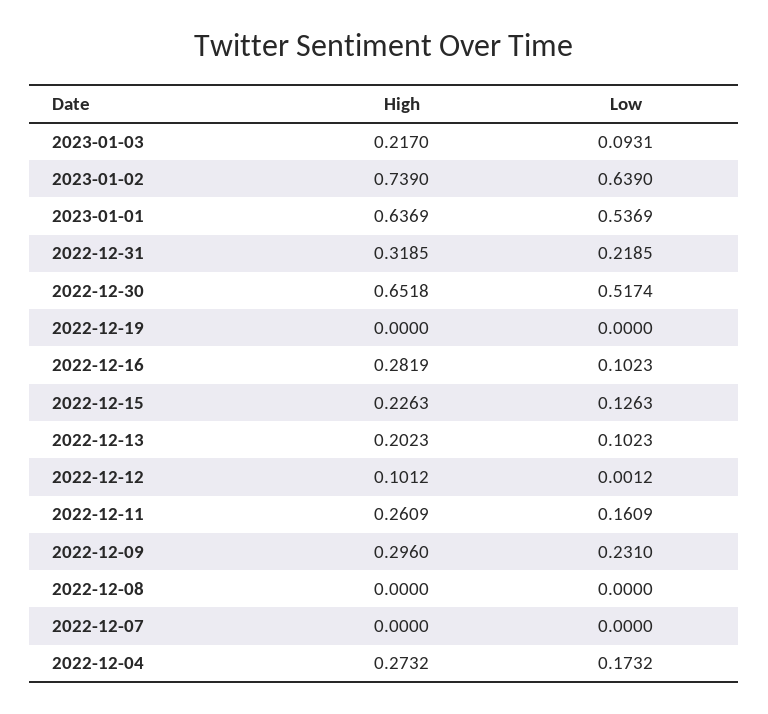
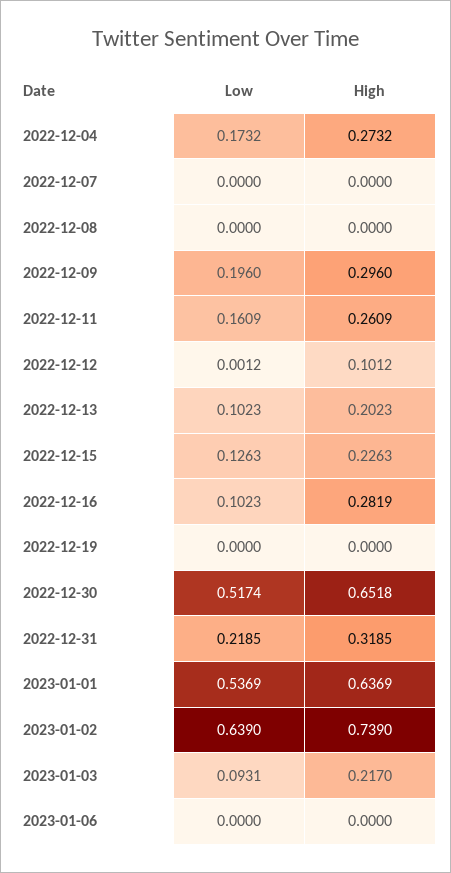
Low, 2022-12-09: 0.231 -> 0.196
Low, 2023-01-06: none -> 0
High, 2023-01-06: none -> 0

